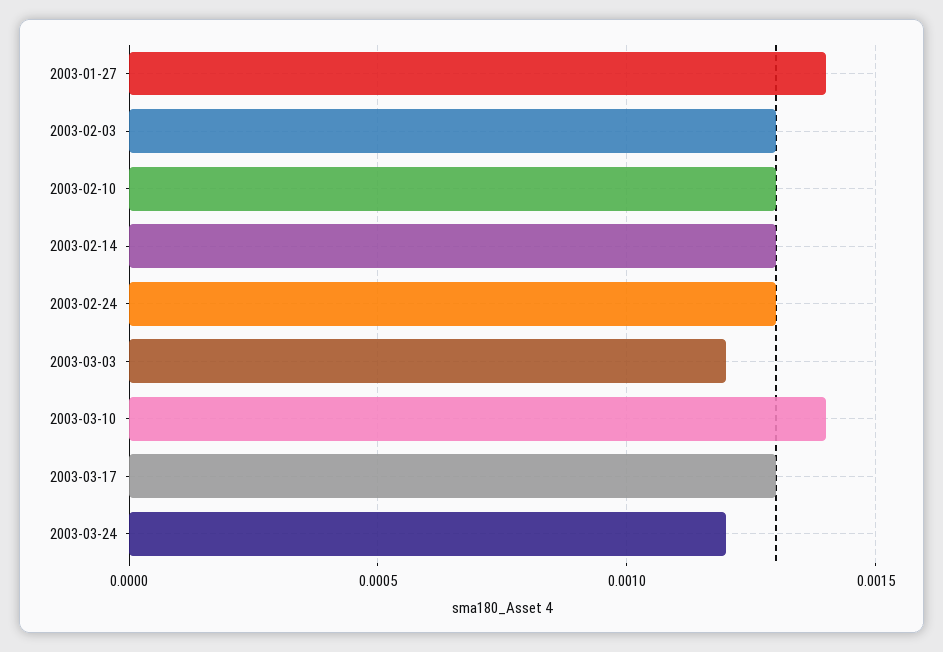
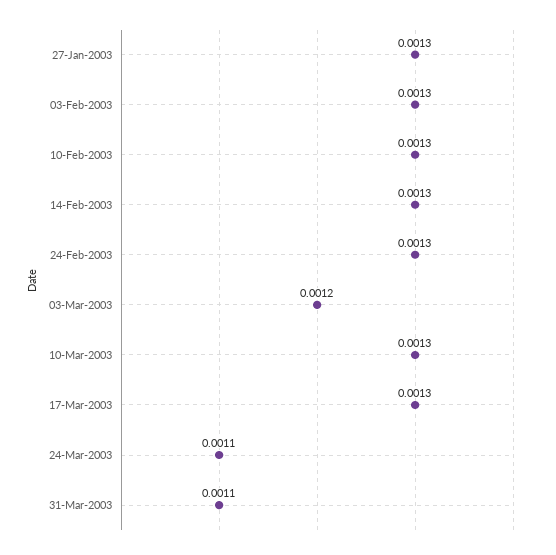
2003-01-27: 0.0014 -> 0.0013
2003-03-10: 0.0014 -> 0.0013
2003-03-24: 0.0012 -> 0.0011
31-Mar-2003: none -> 0.0011

